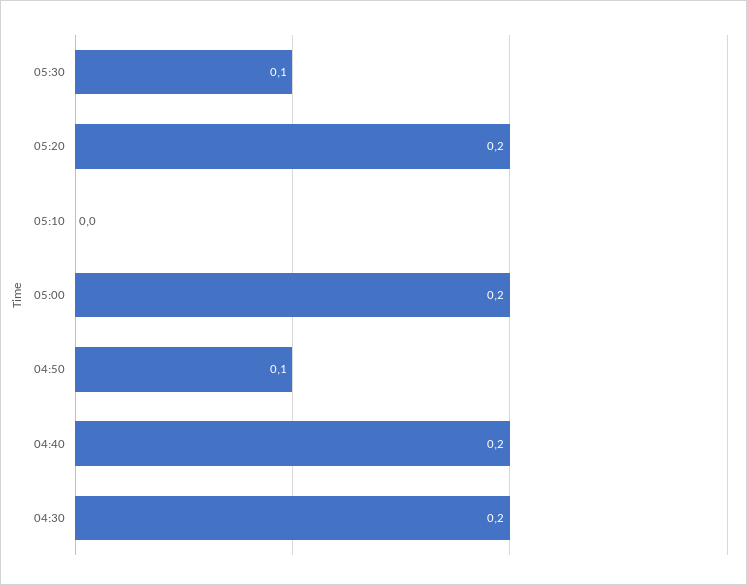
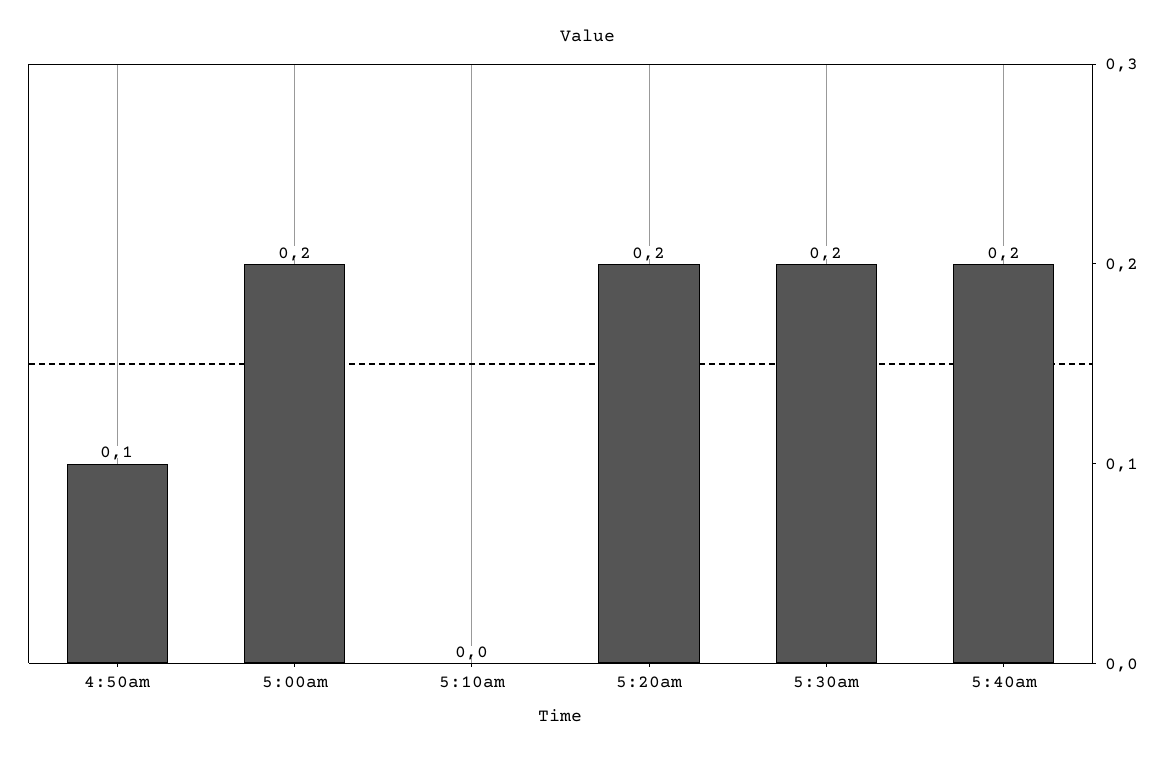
05:30: 0.1 -> 0.2
04:40: 0.2 -> none
04:30: 0.2 -> none
5:40am: none -> 0.2

